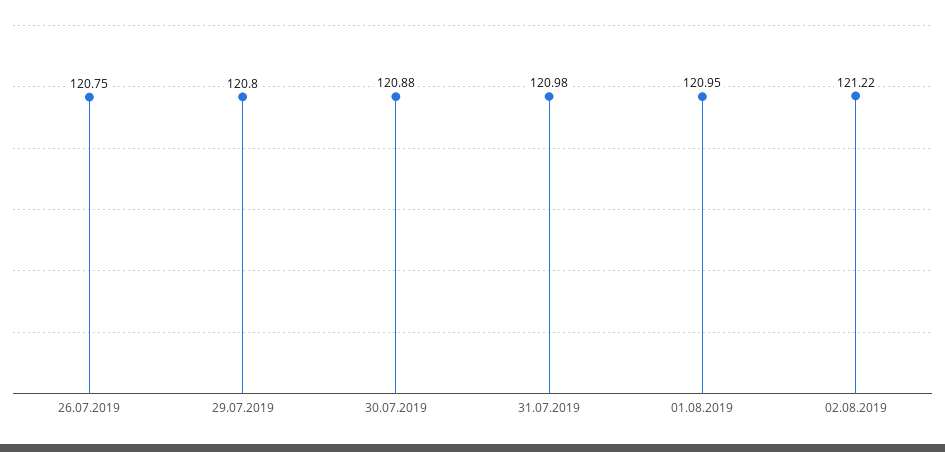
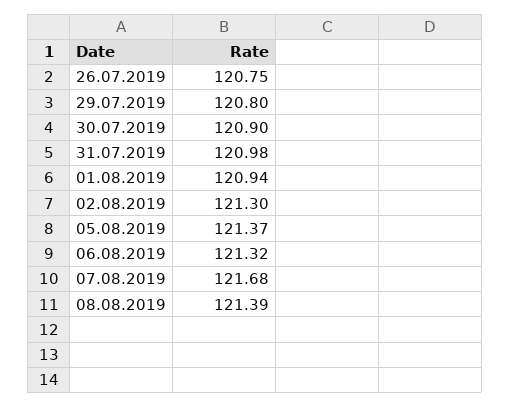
30.07.2019: 120.88 -> 120.9
01.08.2019: 120.95 -> 120.94
02.08.2019: 121.22 -> 121.3
05.08.2019: none -> 121.37
06.08.2019: none -> 121.32
07.08.2019: none -> 121.68
08.08.2019: none -> 121.39

